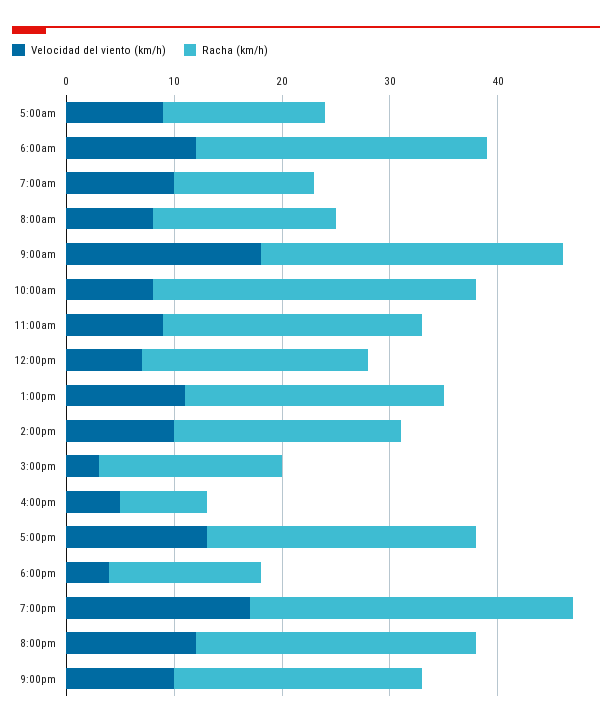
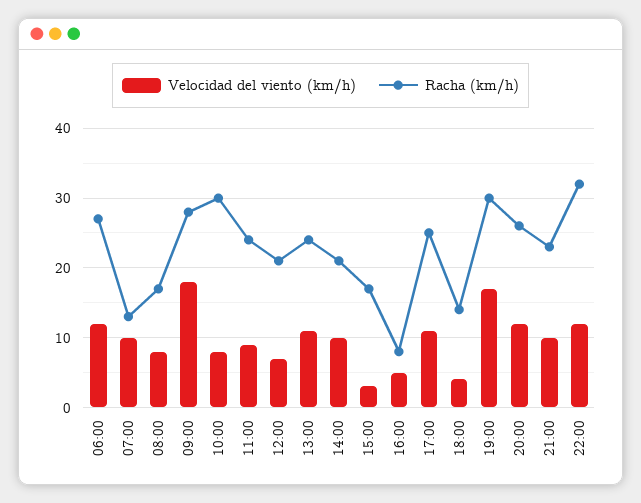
Velocidad del viento (km/h), 5:00am: 9 -> none
Racha (km/h), 5:00am: 15 -> none
Velocidad del viento (km/h), 5:00pm: 13 -> 11
Velocidad del viento (km/h), 22:00: none -> 12
Racha (km/h), 22:00: none -> 32

